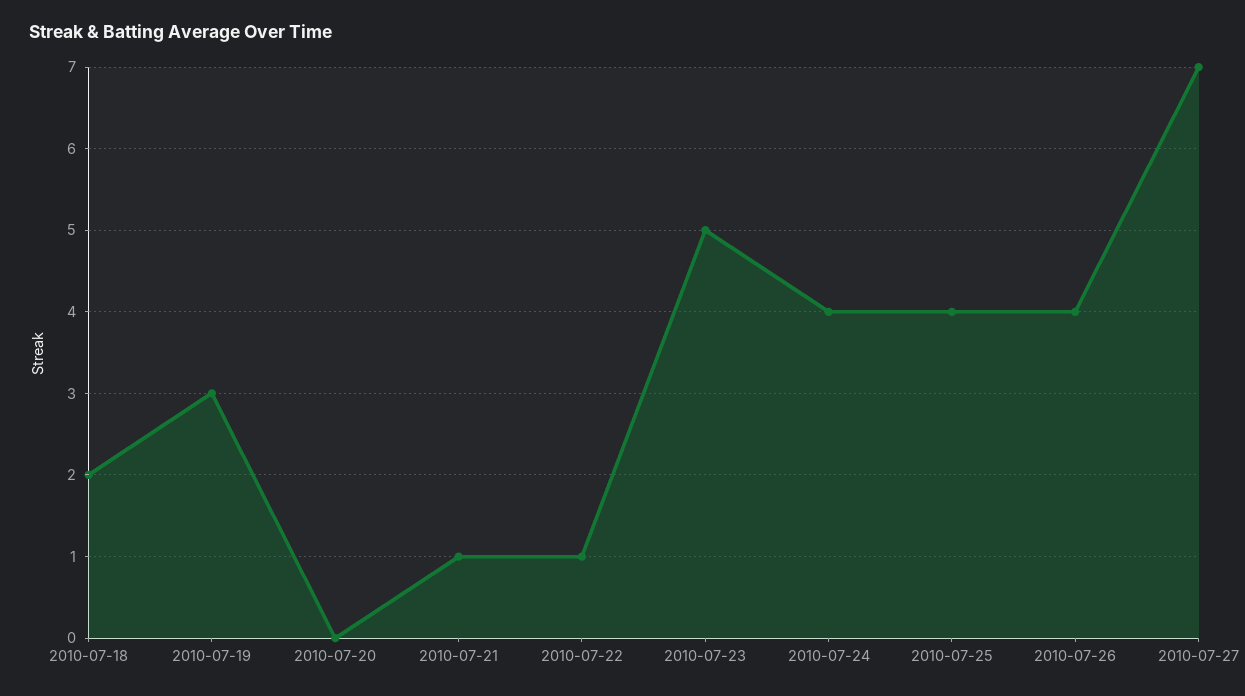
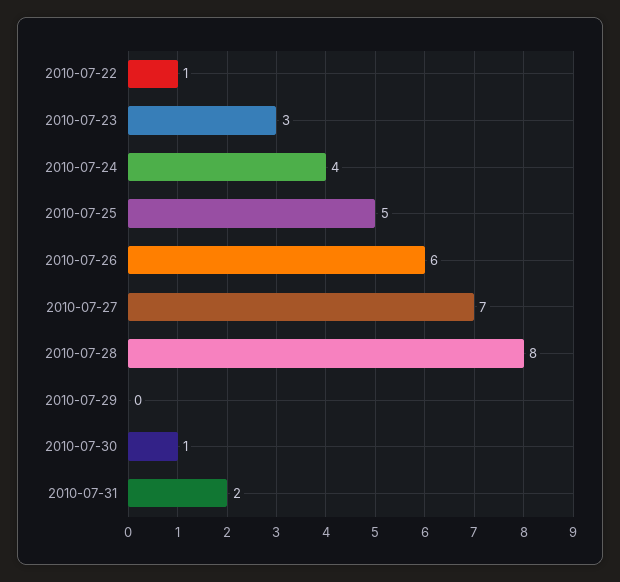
2010-07-18: 2 -> none
2010-07-19: 3 -> none
2010-07-20: 0 -> none
2010-07-21: 1 -> none
2010-07-23: 5 -> 3
2010-07-25: 4 -> 5
2010-07-26: 4 -> 6
2010-07-28: none -> 8
2010-07-29: none -> 0
2010-07-30: none -> 1
2010-07-31: none -> 2

